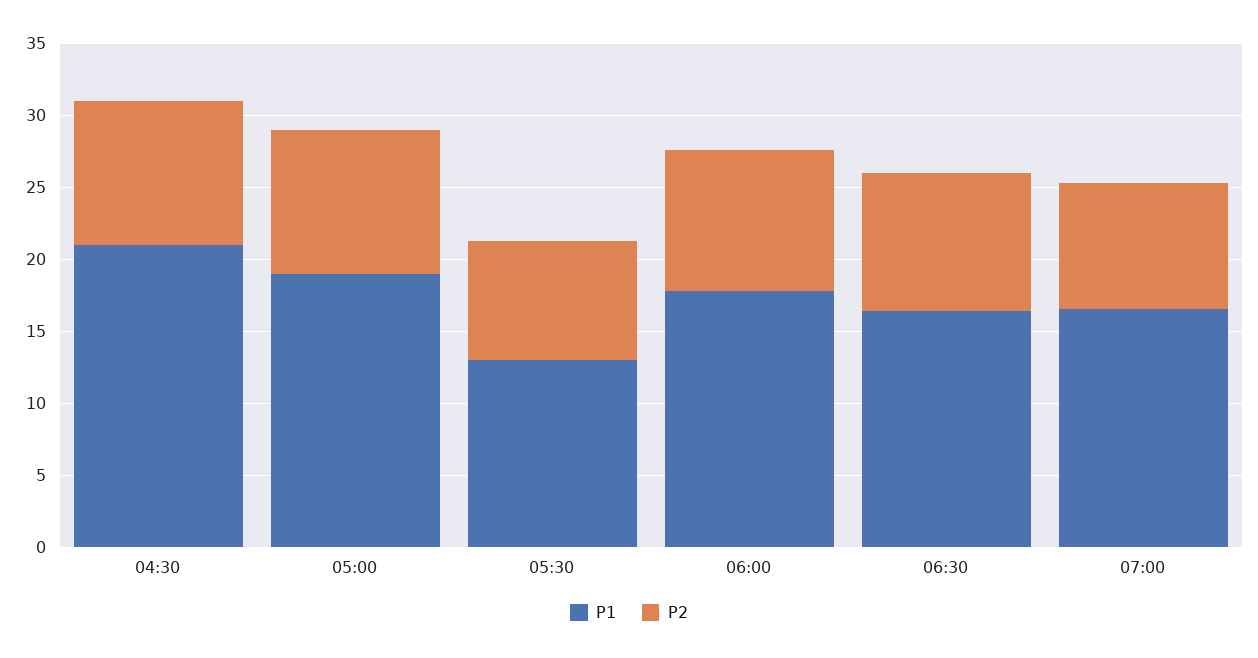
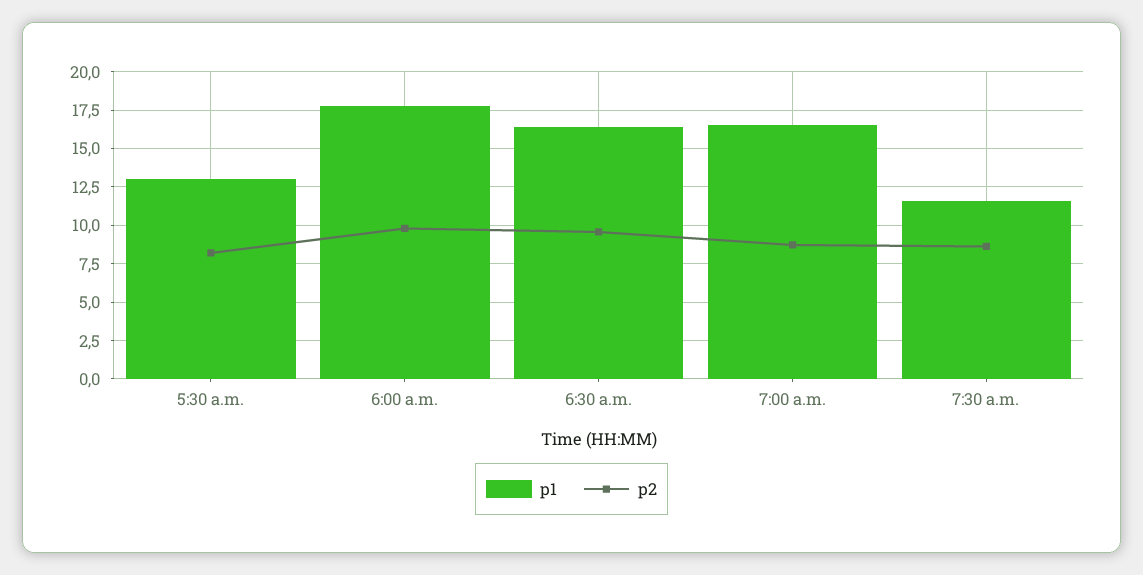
P1, 04:30: 21 -> none
P2, 04:30: 10 -> none
P1, 05:00: 19 -> none
P2, 05:00: 10 -> none
P1, 7:30 a.m.: none -> 11.5
P2, 7:30 a.m.: none -> 8.5

